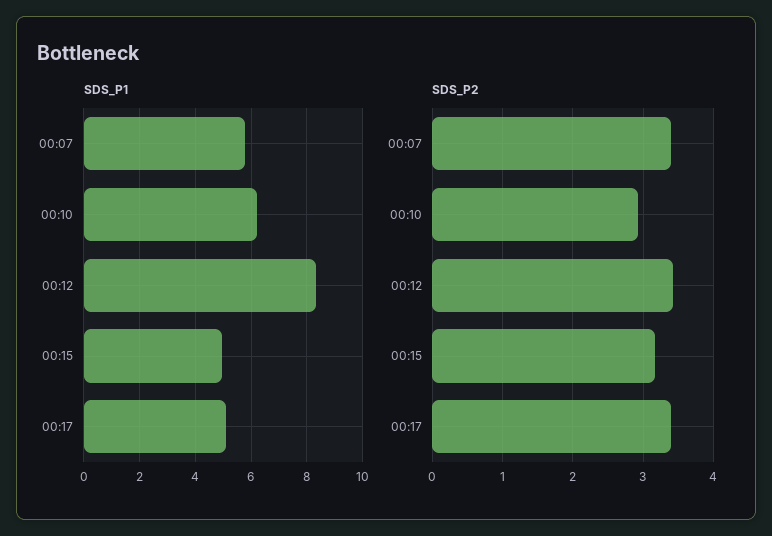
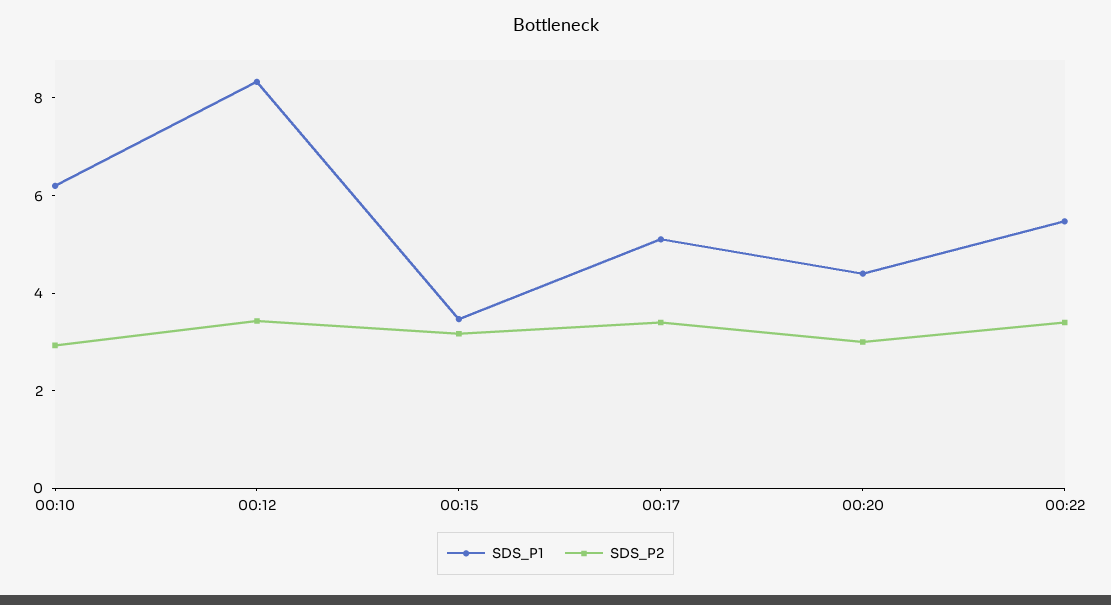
SDS_P1, 00:07: 5.75 -> none
SDS_P1, 00:15: 5 -> 3.5
SDS_P2, 00:07: 3.4 -> none
SDS_P1, 00:20: none -> 4.5
SDS_P2, 00:20: none -> 3
SDS_P1, 00:22: none -> 5.5
SDS_P2, 00:22: none -> 3.5

